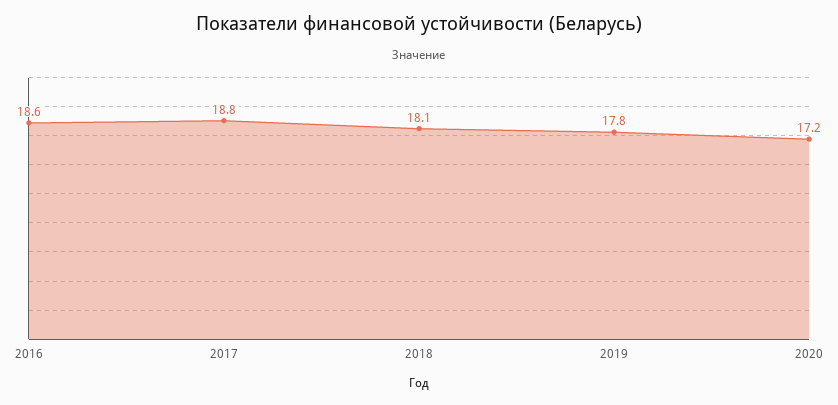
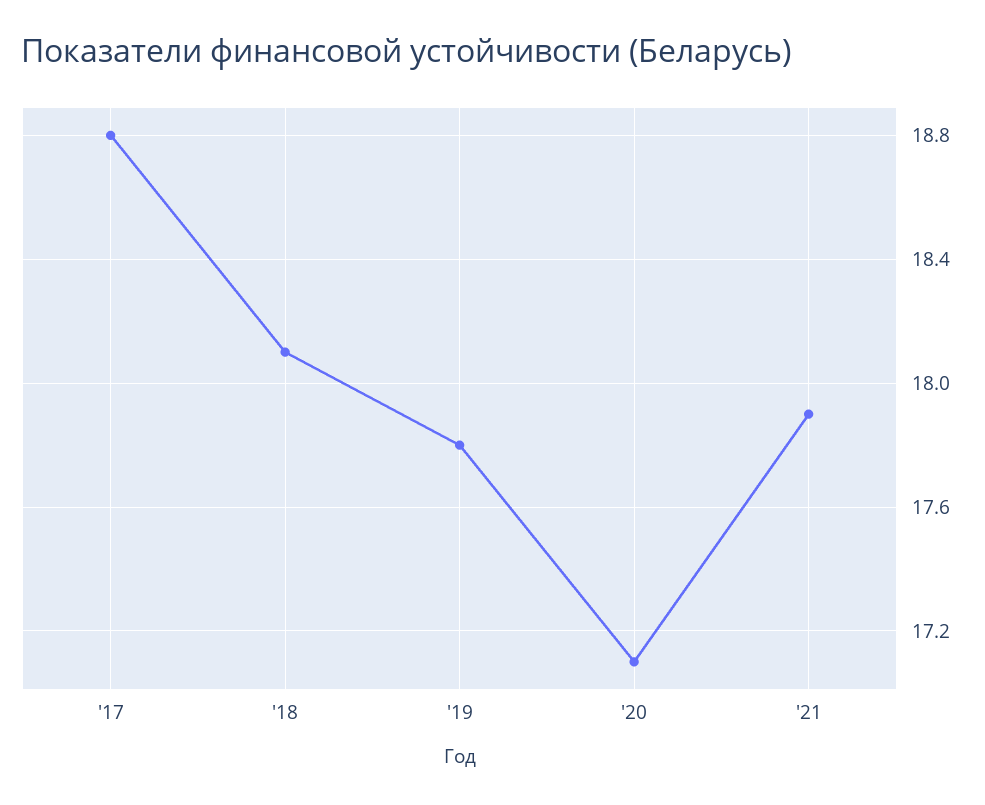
2016: 18.6 -> none
2020: 17.2 -> 17.1
'21: none -> 17.9

